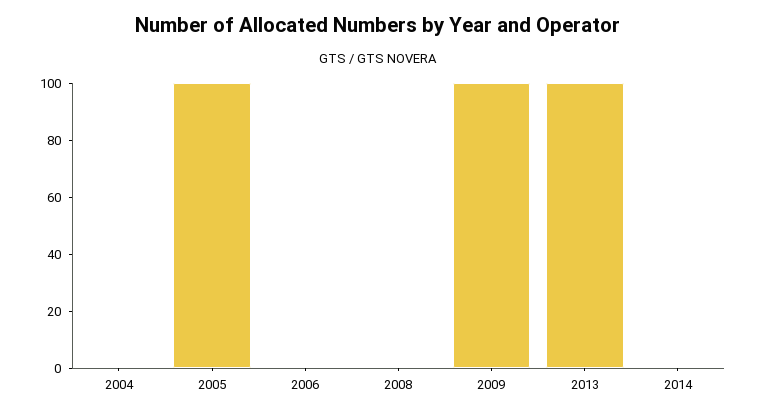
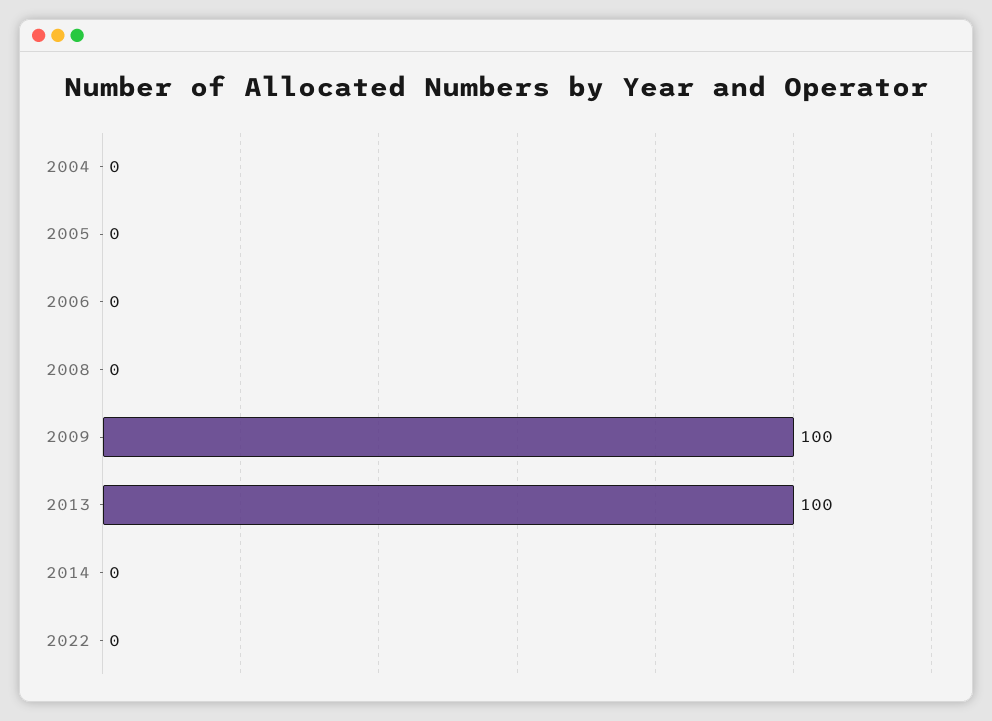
2005: 100 -> 0
2022: none -> 0

